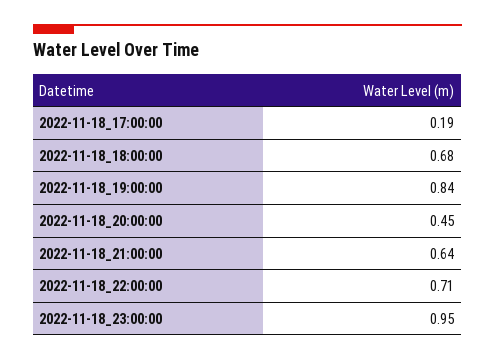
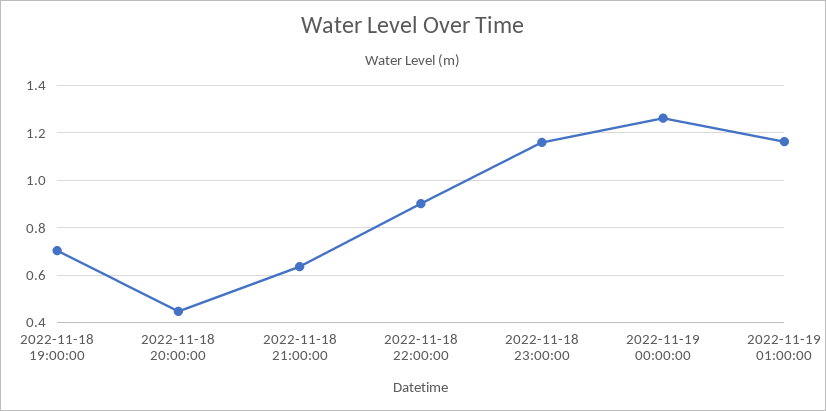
2022-11-18_17:00:00: 0.19 -> none
2022-11-18_18:00:00: 0.68 -> none
2022-11-18_19:00:00: 0.84 -> 0.7
2022-11-18_22:00:00: 0.71 -> 0.9
2022-11-18_23:00:00: 0.95 -> 1.15
2022-11-19 00:00:00: none -> 1.25
2022-11-19 01:00:00: none -> 1.15

